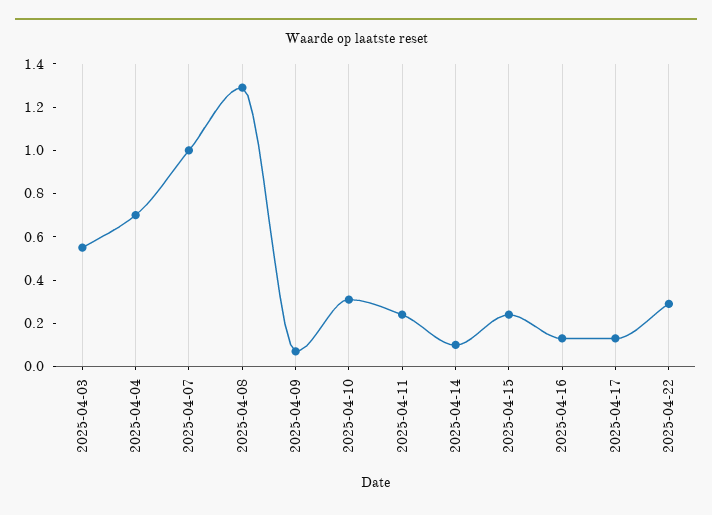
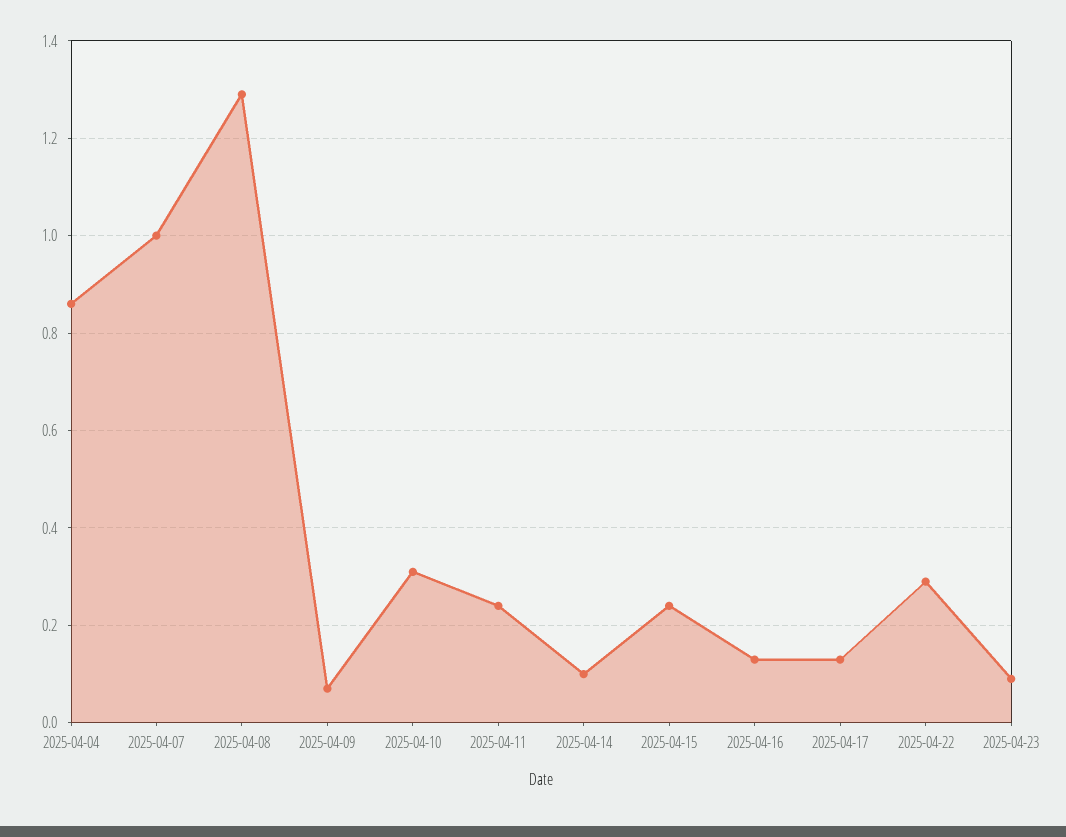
2025-04-03: 0.55 -> none
2025-04-04: 0.7 -> 0.85
2025-04-23: none -> 0.1

